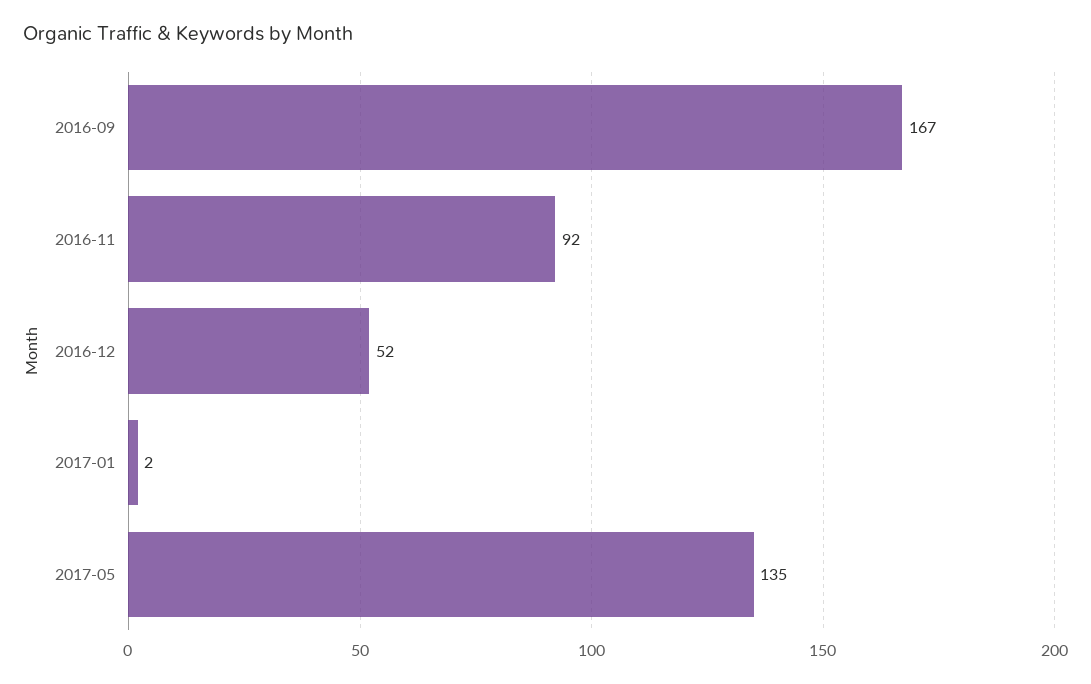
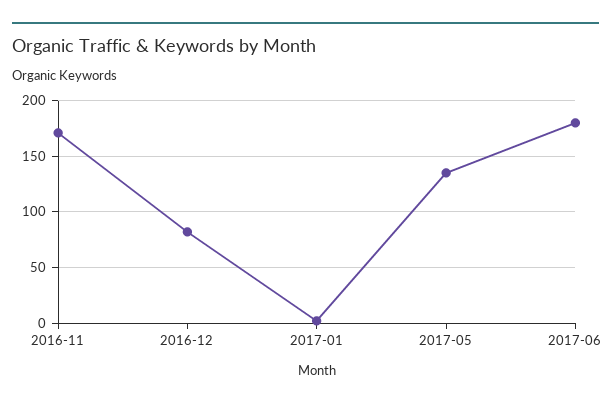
2016-09: 167 -> none
2016-11: 92 -> 170
2016-12: 52 -> 80
2017-06: none -> 180

